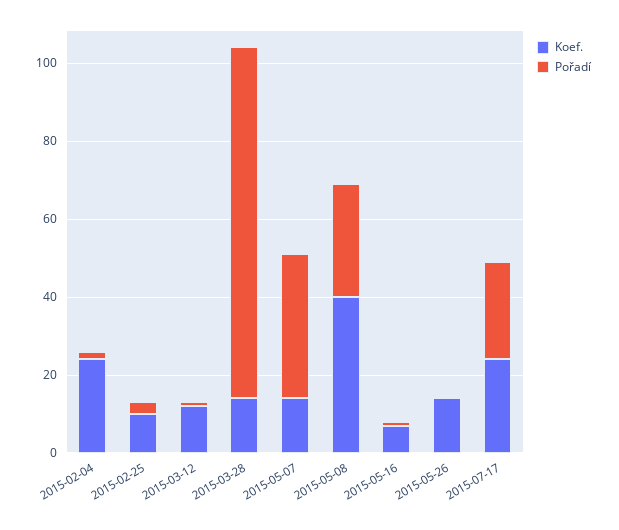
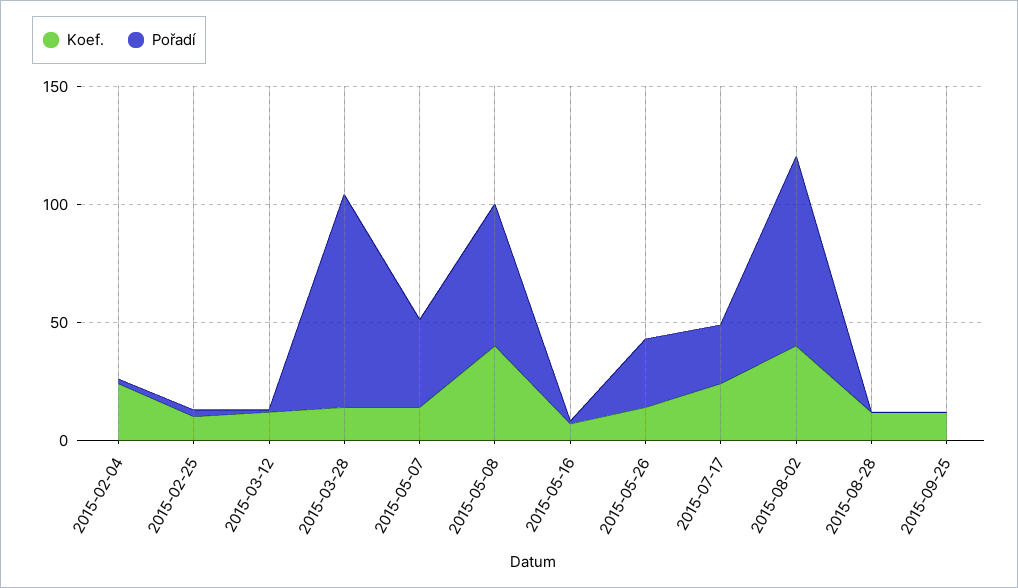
Pořadí, 2015-05-08: 30 -> 60
Pořadí, 2015-05-26: 0 -> 30
Koef., 2015-08-02: none -> 40
Pořadí, 2015-08-02: none -> 80
Koef., 2015-08-28: none -> 10
Pořadí, 2015-08-28: none -> 0
Koef., 2015-09-25: none -> 10
Pořadí, 2015-09-25: none -> 0

